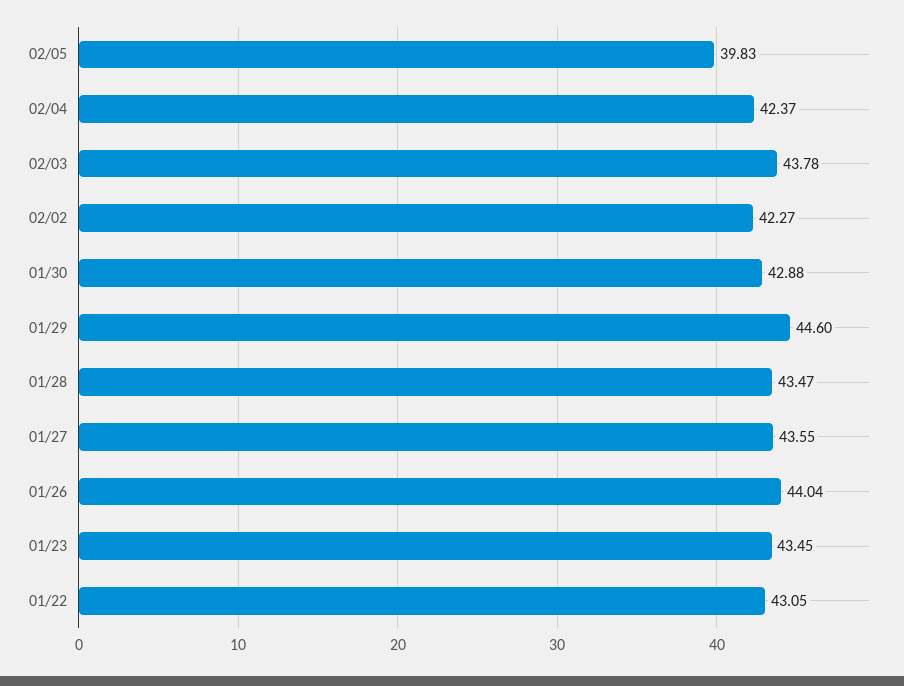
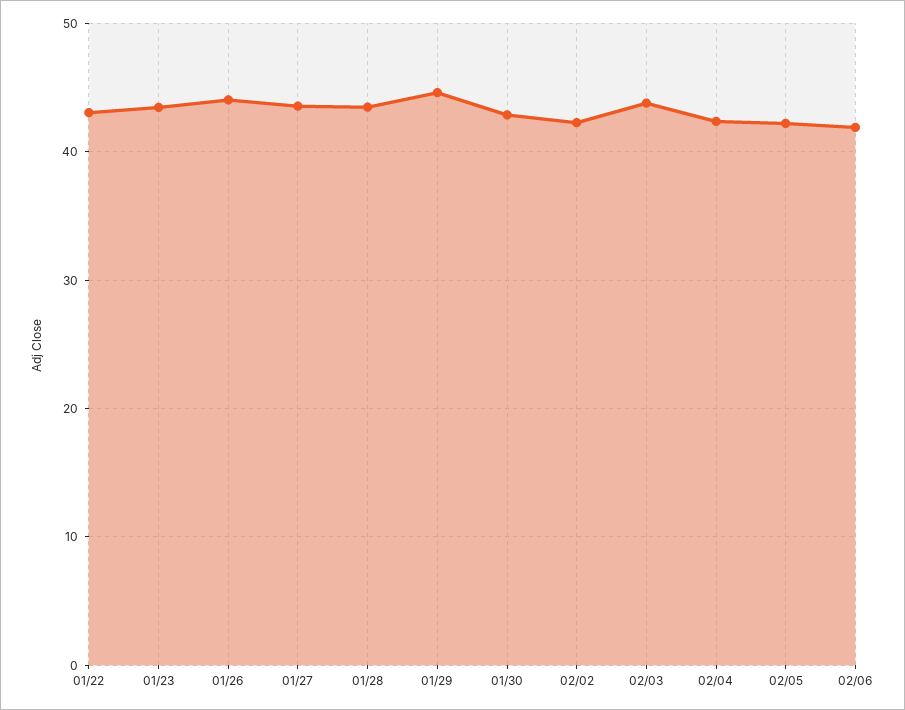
02/05: 39.83 -> 42
02/06: none -> 42

